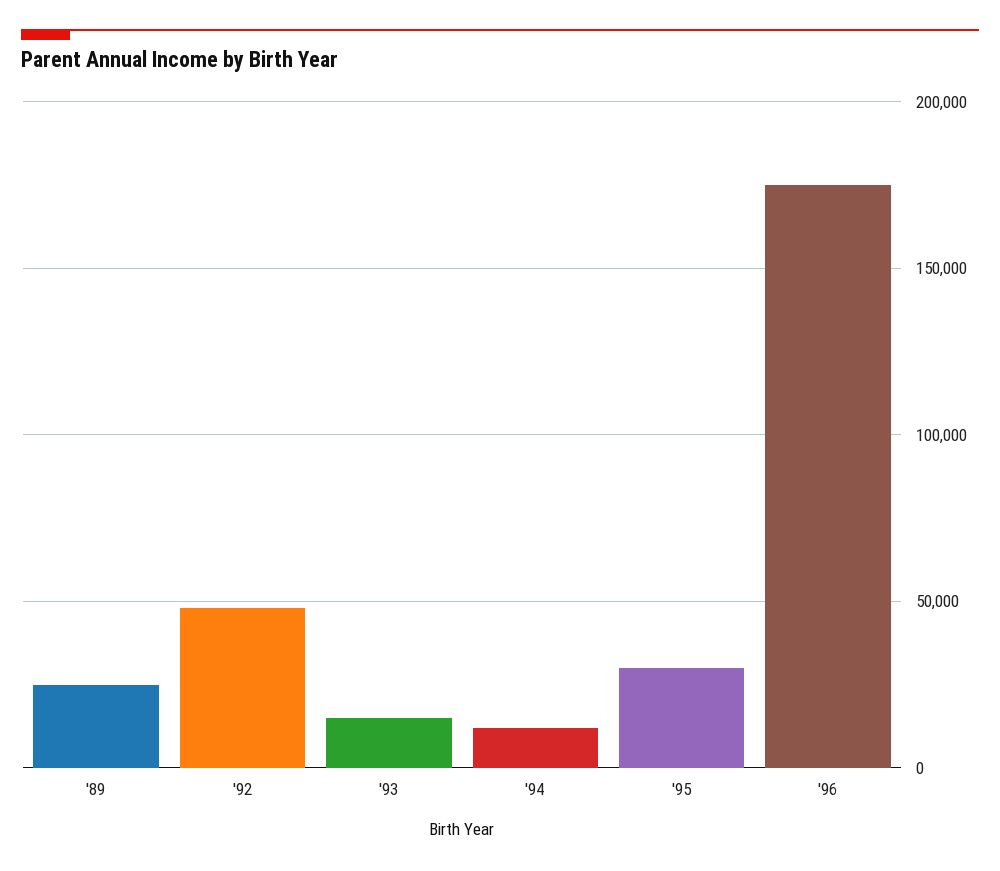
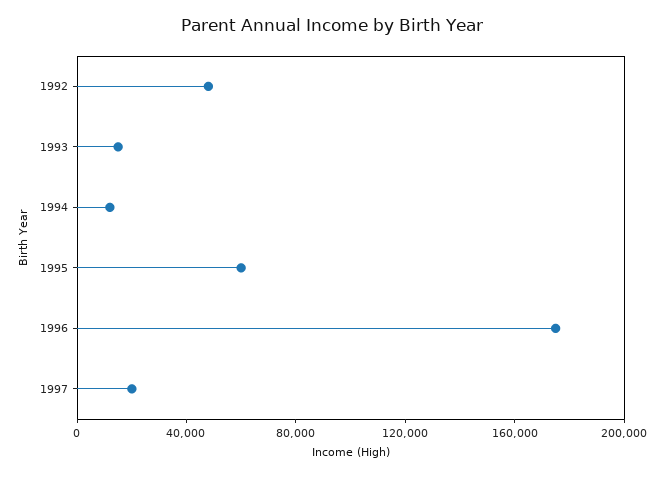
'89: 25000 -> none
'95: 30000 -> 60000
1997: none -> 20000

